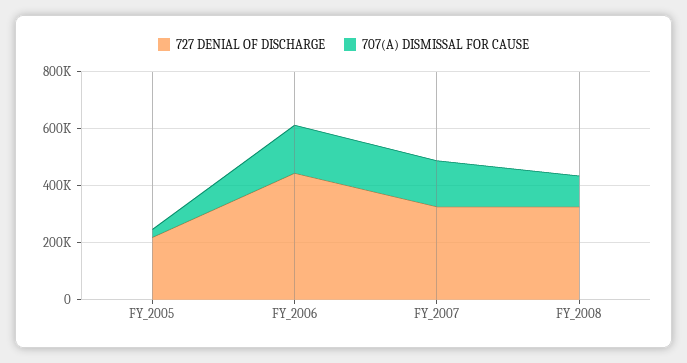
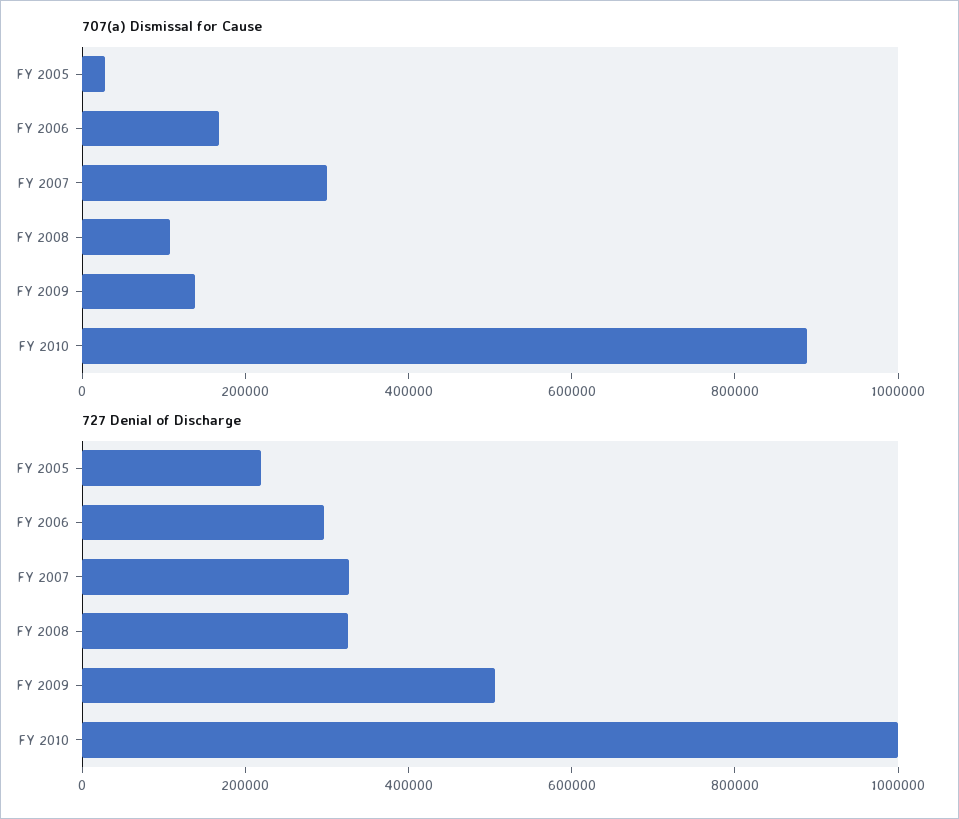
727 DENIAL OF DISCHARGE, FY_2006: 450000 -> 300000
707(A) DISMISSAL FOR CAUSE, FY_2007: 150000 -> 300000
707(A) DISMISSAL FOR CAUSE, FY 2009: none -> 150000
707(A) DISMISSAL FOR CAUSE, FY 2010: none -> 900000
727 DENIAL OF DISCHARGE, FY 2009: none -> 500000
727 DENIAL OF DISCHARGE, FY 2010: none -> 1000000

